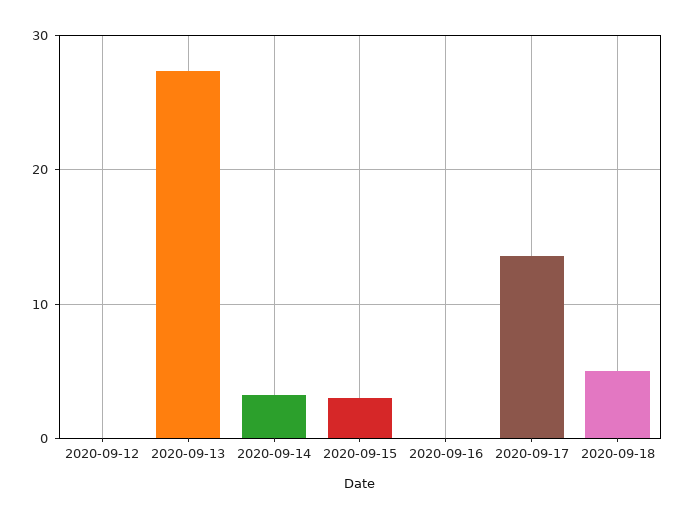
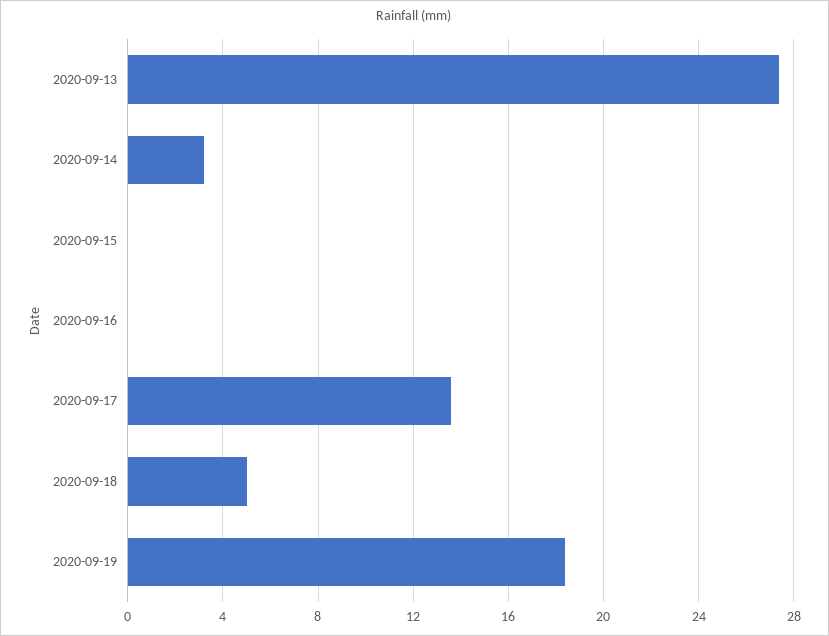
2020-09-12: 0 -> none
2020-09-15: 3 -> 0
2020-09-19: none -> 18.5

